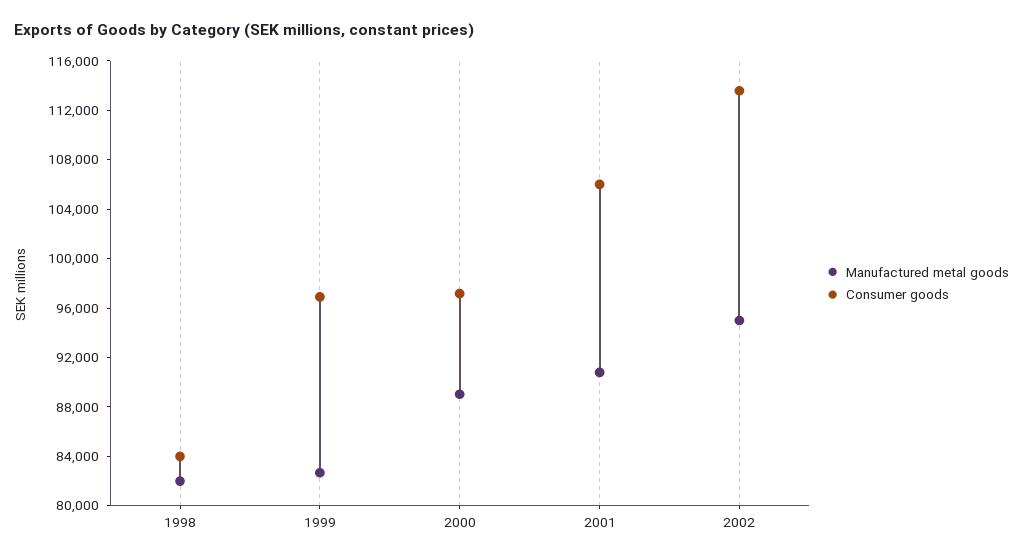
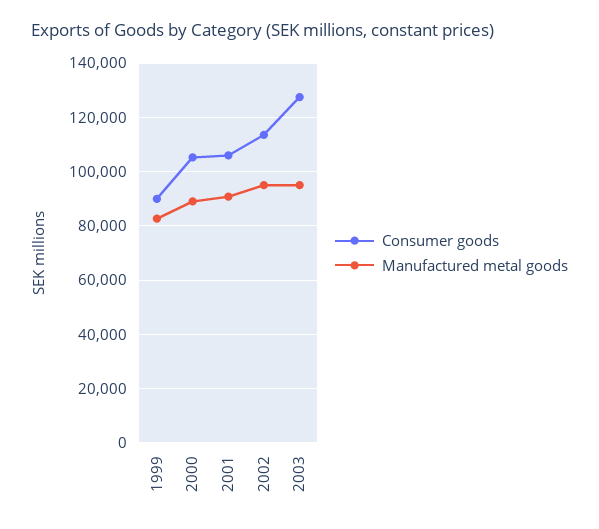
Manufactured metal goods, 1998: 82000 -> none
Consumer goods, 1998: 84000 -> none
Consumer goods, 1999: 97000 -> 90000
Consumer goods, 2000: 97000 -> 105000
Consumer goods, 2003: none -> 127500
Manufactured metal goods, 2003: none -> 95000

